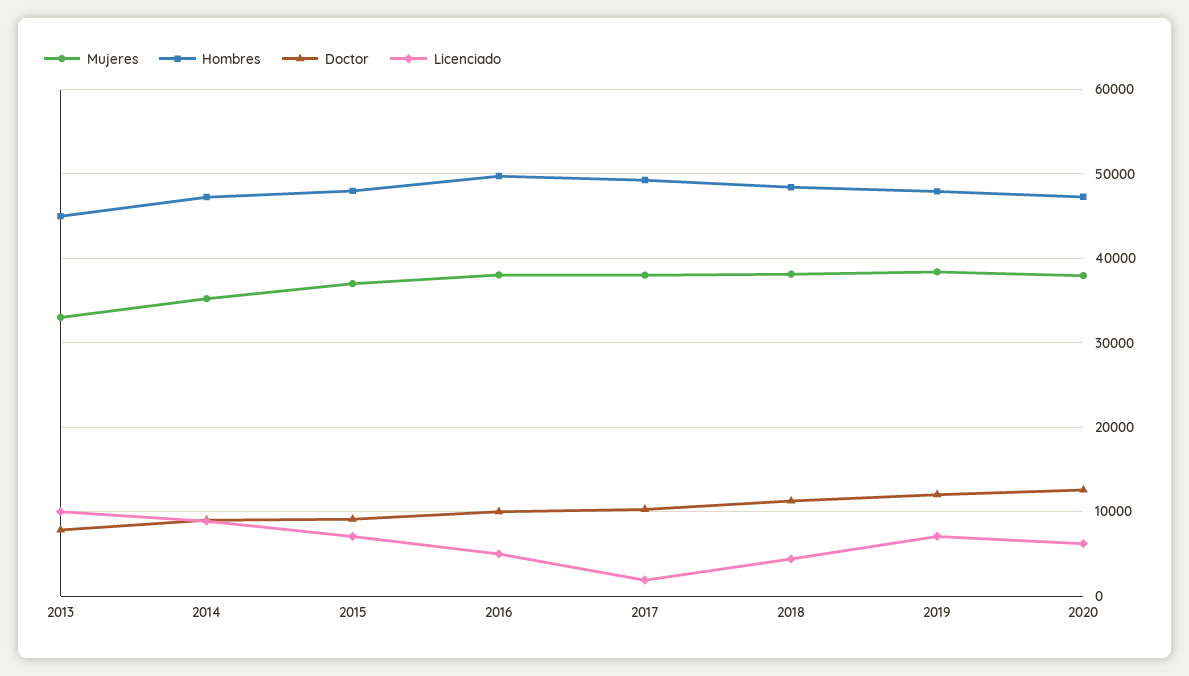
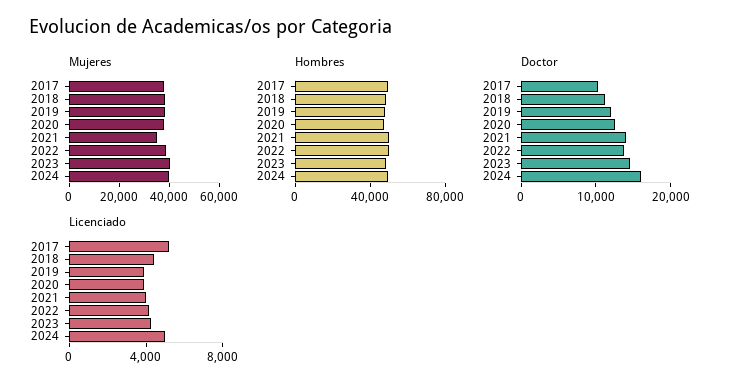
Mujeres, 2013: 33000 -> none
Hombres, 2013: 45000 -> none
Doctor, 2013: 8000 -> none
Licenciado, 2013: 10000 -> none
Mujeres, 2014: 35000 -> none
Hombres, 2014: 47000 -> none
Doctor, 2014: 9000 -> none
Licenciado, 2014: 9000 -> none
Mujeres, 2015: 37000 -> none
Hombres, 2015: 48000 -> none
Doctor, 2015: 9000 -> none
Licenciado, 2015: 7000 -> none
Mujeres, 2016: 38000 -> none
Hombres, 2016: 50000 -> none
Doctor, 2016: 10000 -> none
Licenciado, 2016: 5000 -> none
Licenciado, 2017: 2000 -> 5000
Licenciado, 2019: 7000 -> 4000
Licenciado, 2020: 6000 -> 4000
Mujeres, 2021: none -> 35000
Mujeres, 2022: none -> 40000
Mujeres, 2023: none -> 40000
Mujeres, 2024: none -> 40000
Hombres, 2021: none -> 50000
Hombres, 2022: none -> 50000
Hombres, 2023: none -> 50000
Hombres, 2024: none -> 50000
Doctor, 2021: none -> 14000
Doctor, 2022: none -> 14000
Doctor, 2023: none -> 14000
Doctor, 2024: none -> 16000
Licenciado, 2021: none -> 4000
Licenciado, 2022: none -> 4000
Licenciado, 2023: none -> 4000
Licenciado, 2024: none -> 5000

